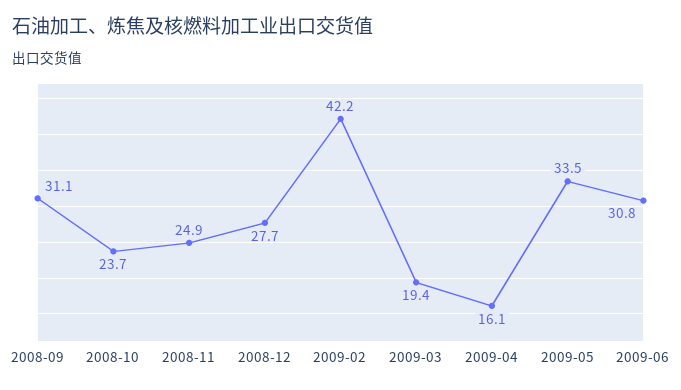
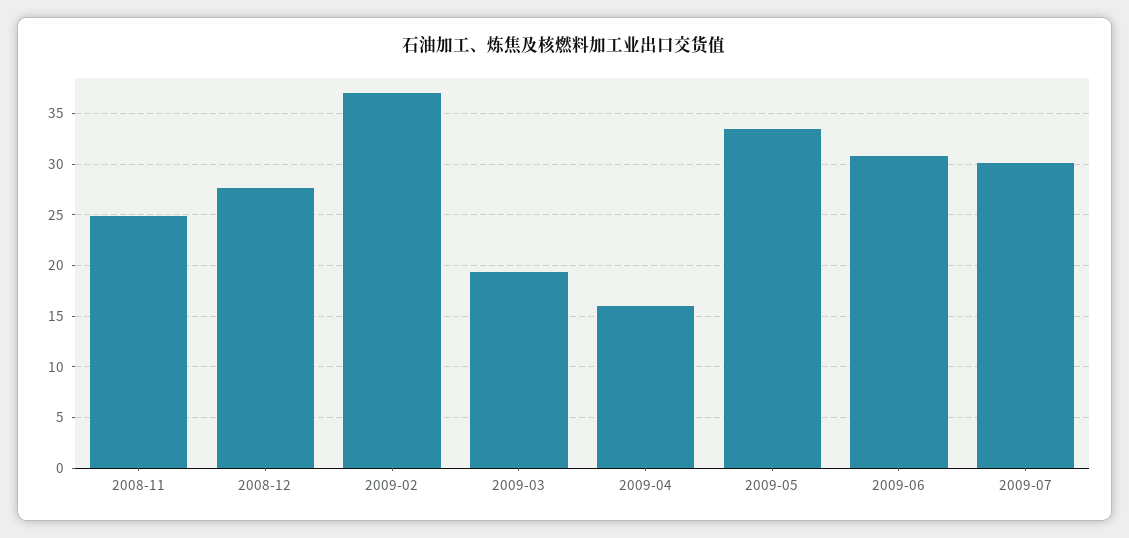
2008-09: 31.1 -> none
2008-10: 23.7 -> none
2009-02: 42.2 -> 37
2009-07: none -> 30

